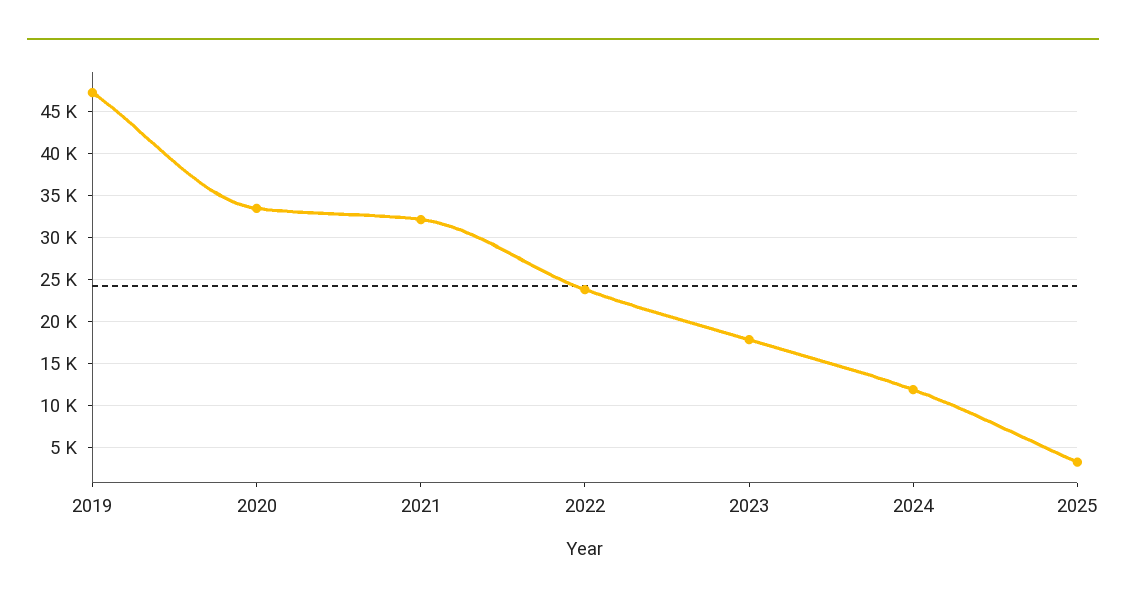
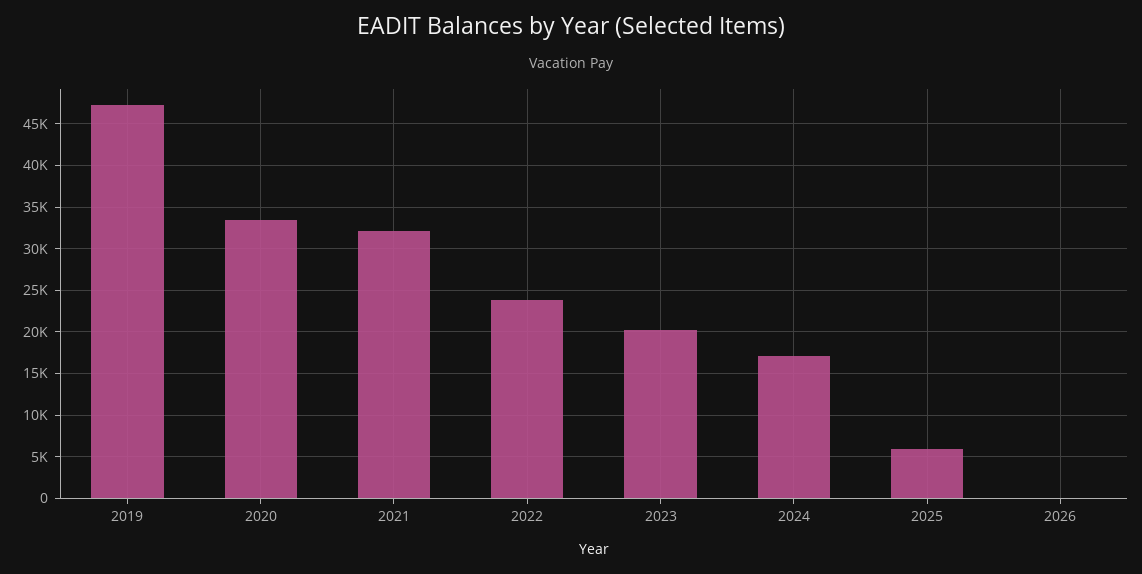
2023: 18000 -> 20000
2024: 12000 -> 17000
2025: 3000 -> 6000
2026: none -> 0

